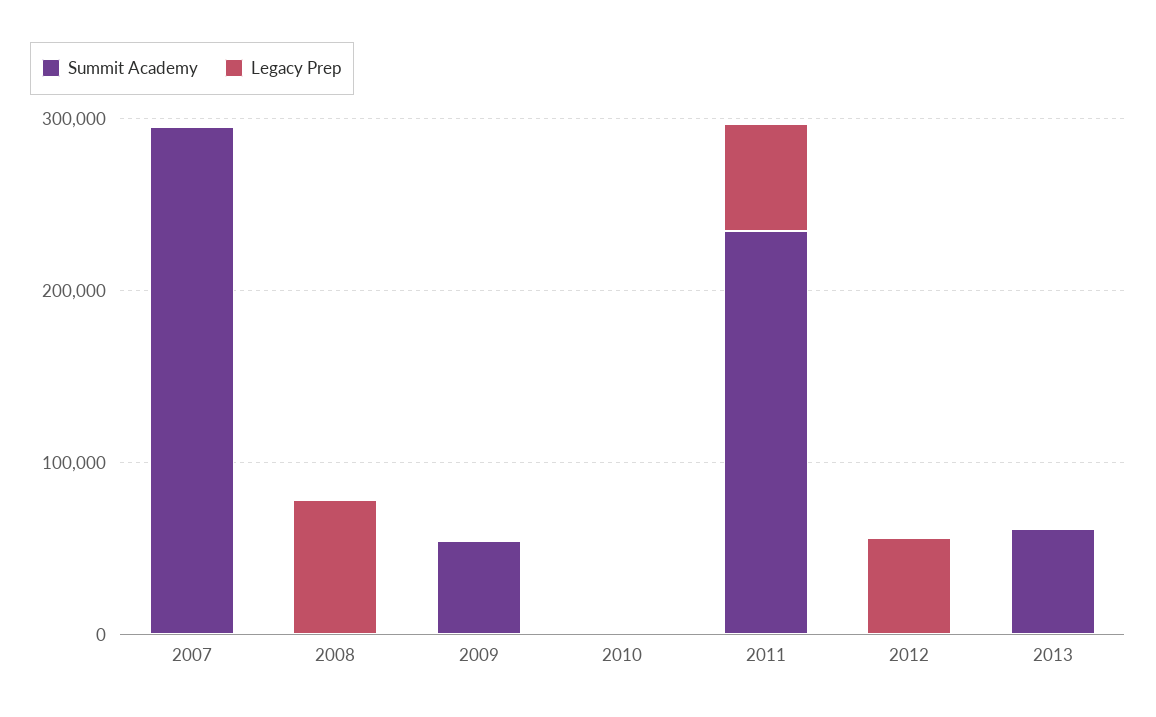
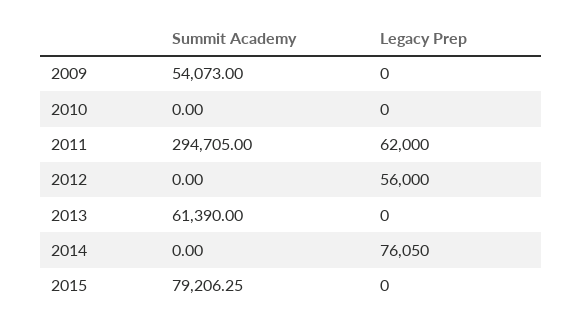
Summit Academy, 2007: 300000 -> none
Legacy Prep, 2007: 0 -> none
Summit Academy, 2008: 0 -> none
Legacy Prep, 2008: 80000 -> none
Summit Academy, 2011: 240000 -> 294705
Summit Academy, 2014: none -> 0
Legacy Prep, 2014: none -> 76050
Summit Academy, 2015: none -> 79206.25
Legacy Prep, 2015: none -> 0

